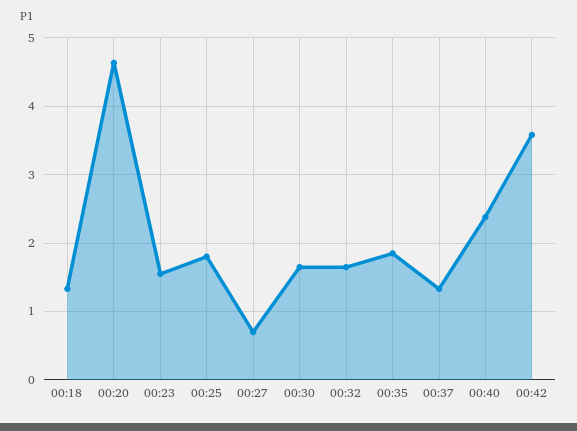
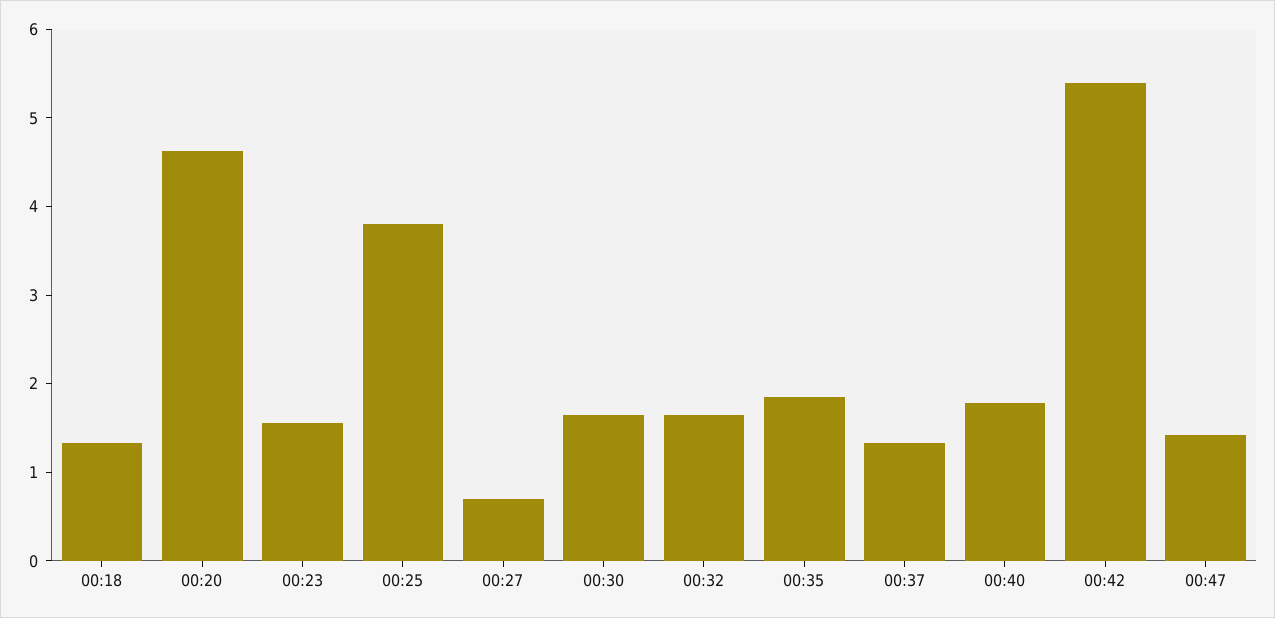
00:25: 1.8 -> 3.8
00:40: 2.4 -> 1.8
00:42: 3.6 -> 5.4
00:47: none -> 1.4

